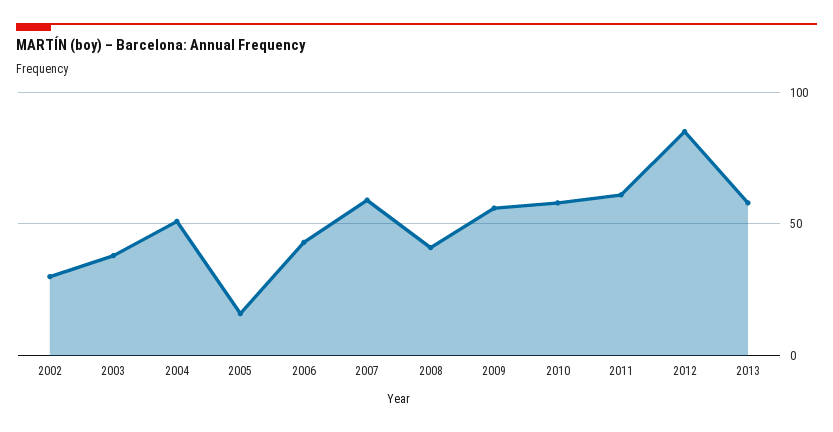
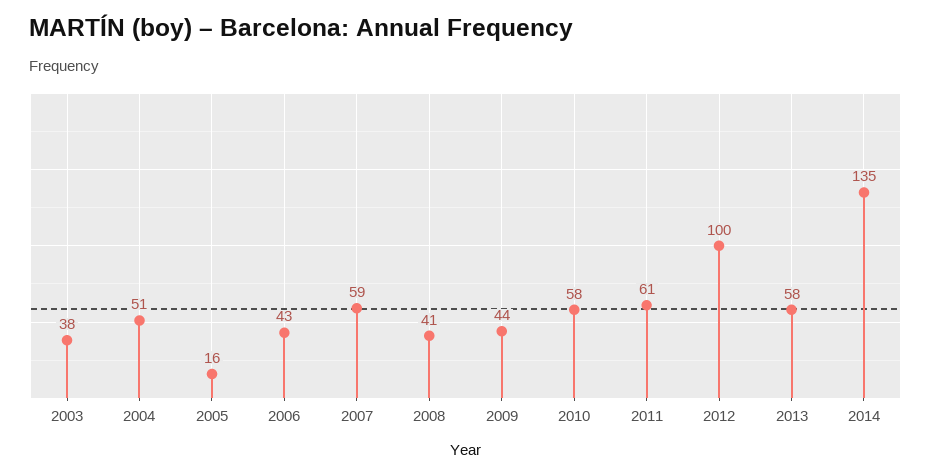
2002: 30 -> none
2009: 55 -> 44
2012: 85 -> 100
2014: none -> 135

